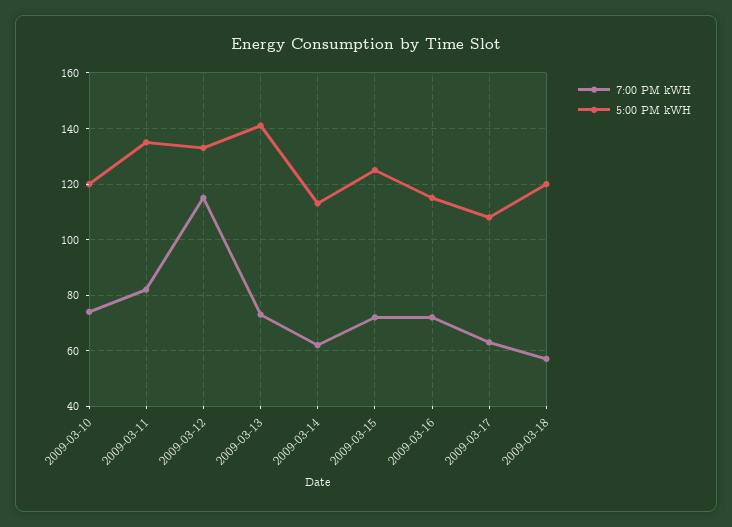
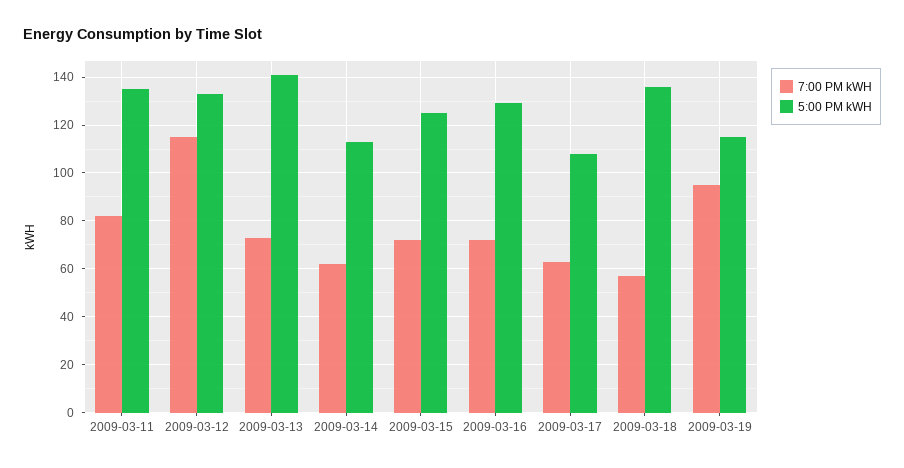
7:00 PM kWH, 2009-03-10: 75 -> none
5:00 PM kWH, 2009-03-10: 120 -> none
5:00 PM kWH, 2009-03-16: 115 -> 130
5:00 PM kWH, 2009-03-18: 120 -> 135
7:00 PM kWH, 2009-03-19: none -> 95
5:00 PM kWH, 2009-03-19: none -> 115

